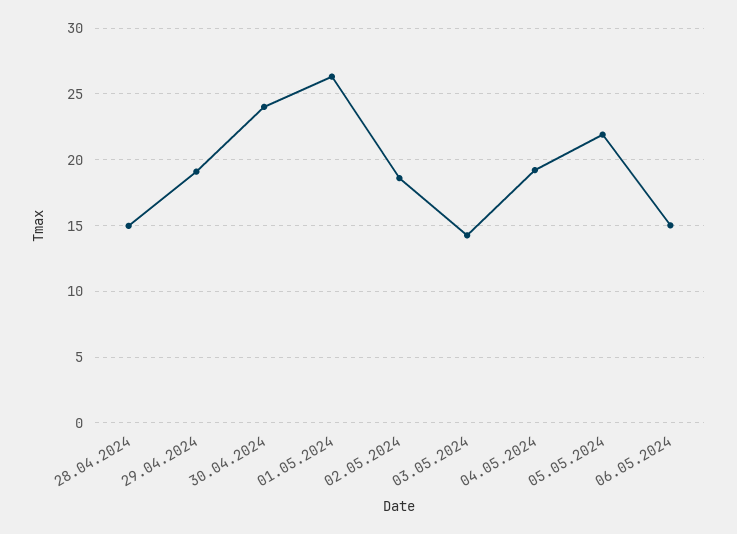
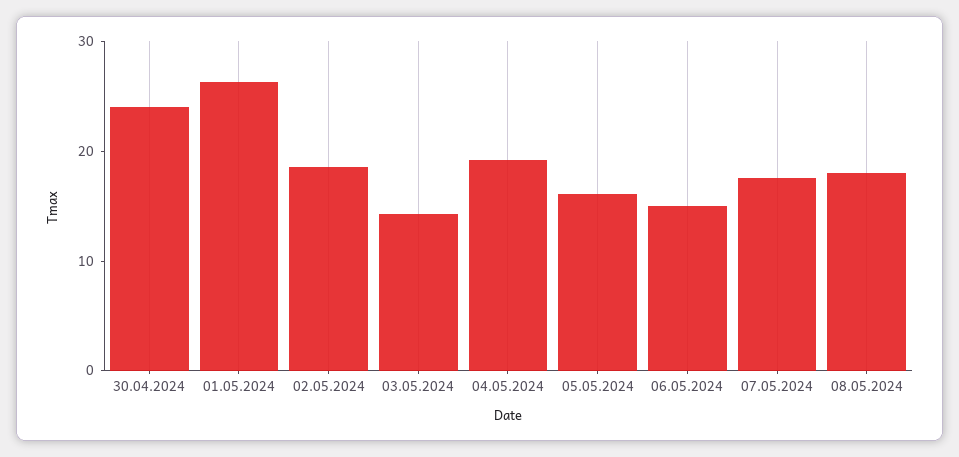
28.04.2024: 15 -> none
29.04.2024: 19 -> none
05.05.2024: 22 -> 16
07.05.2024: none -> 18
08.05.2024: none -> 18

